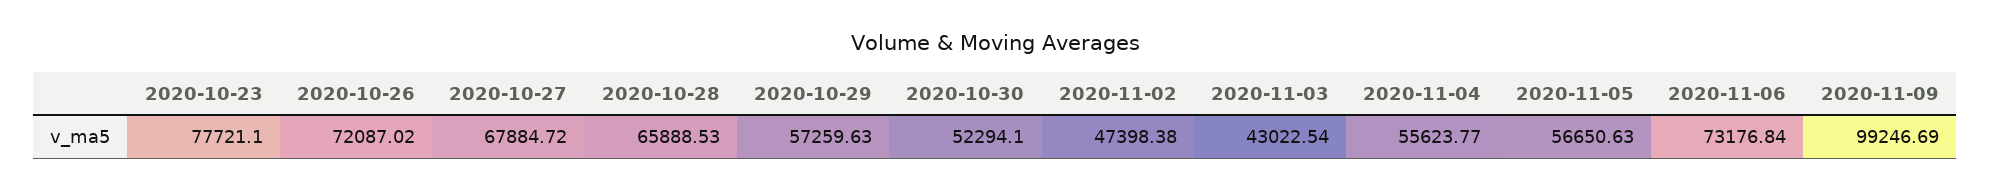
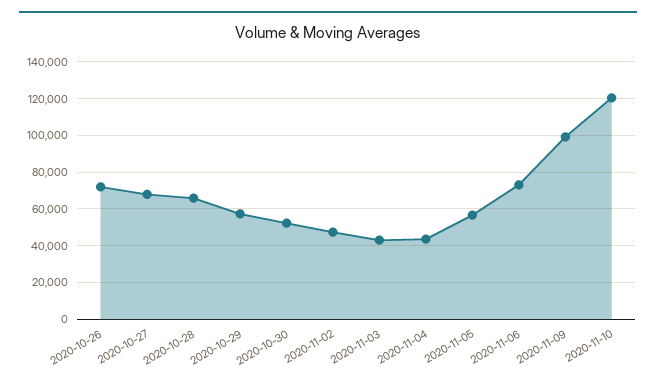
2020-10-23: 77721.1 -> none
2020-11-04: 55623.77 -> 45000
2020-11-10: none -> 120000

